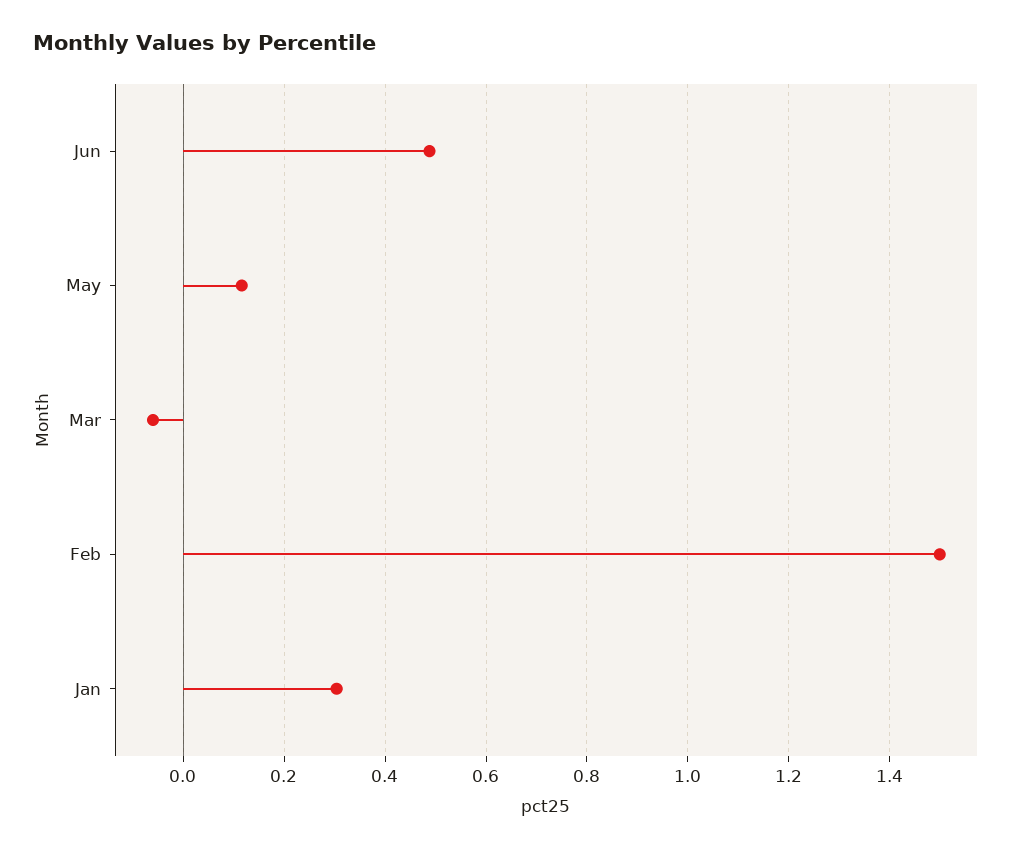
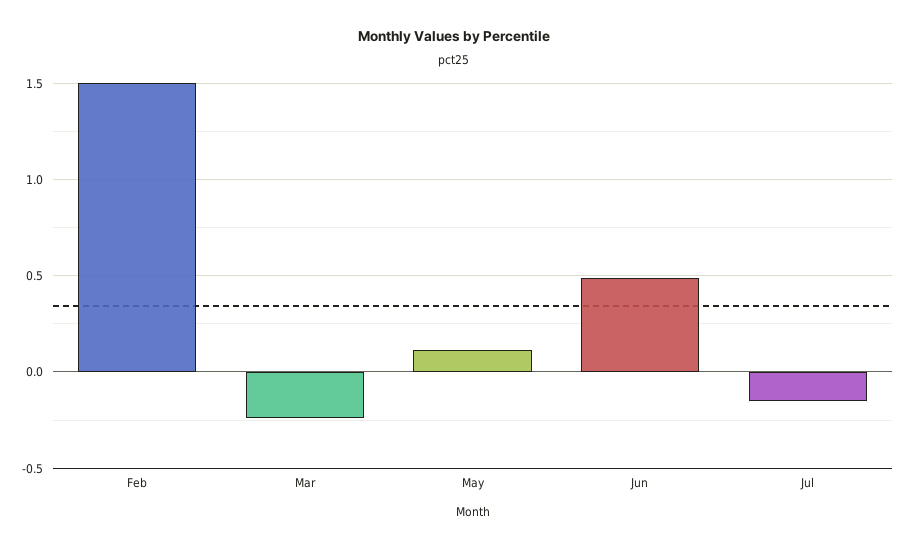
Mar: -0.06 -> -0.25
Jan: 0.3 -> none
Jul: none -> -0.15

